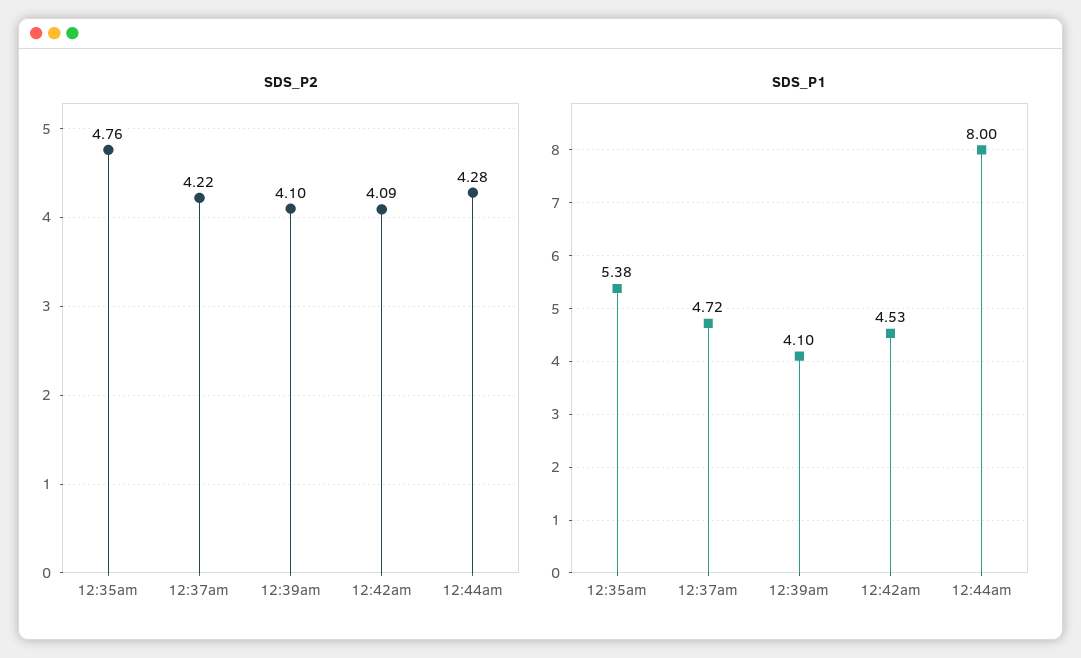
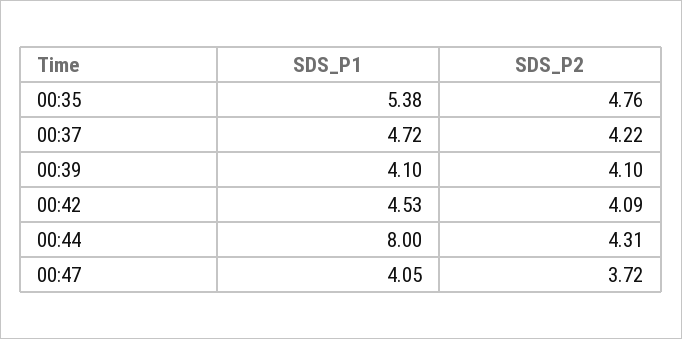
SDS_P2, 12:44am: 4.28 -> 4.31
SDS_P1, 00:47: none -> 4.05
SDS_P2, 00:47: none -> 3.72

